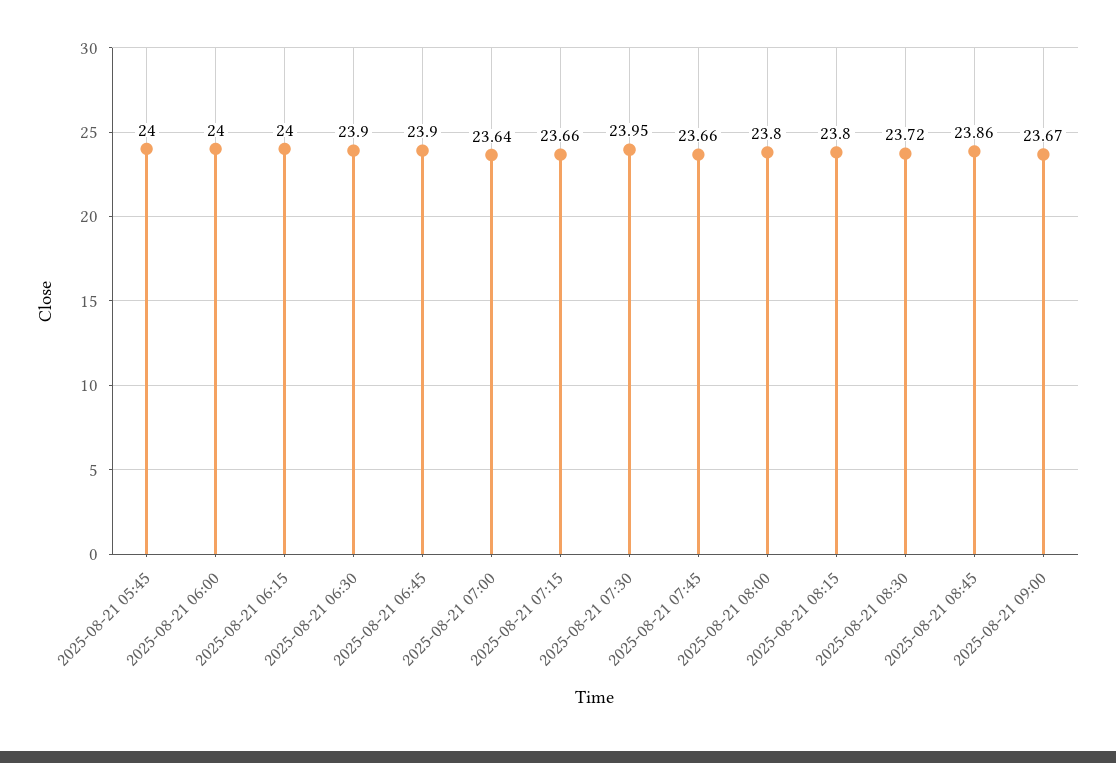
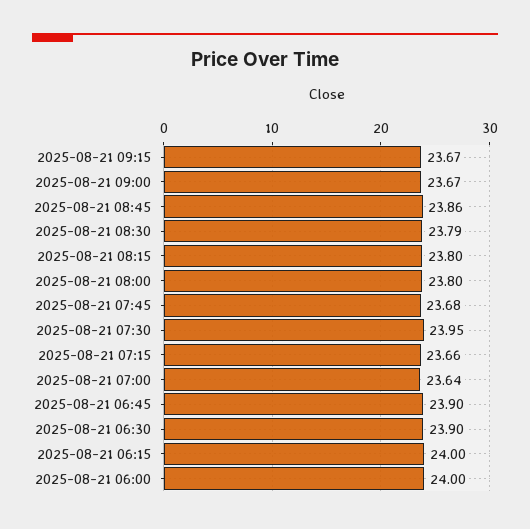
2025-08-21 05:45: 24 -> none
2025-08-21 07:45: 23.66 -> 23.68
2025-08-21 08:30: 23.72 -> 23.79
2025-08-21 09:15: none -> 23.67

